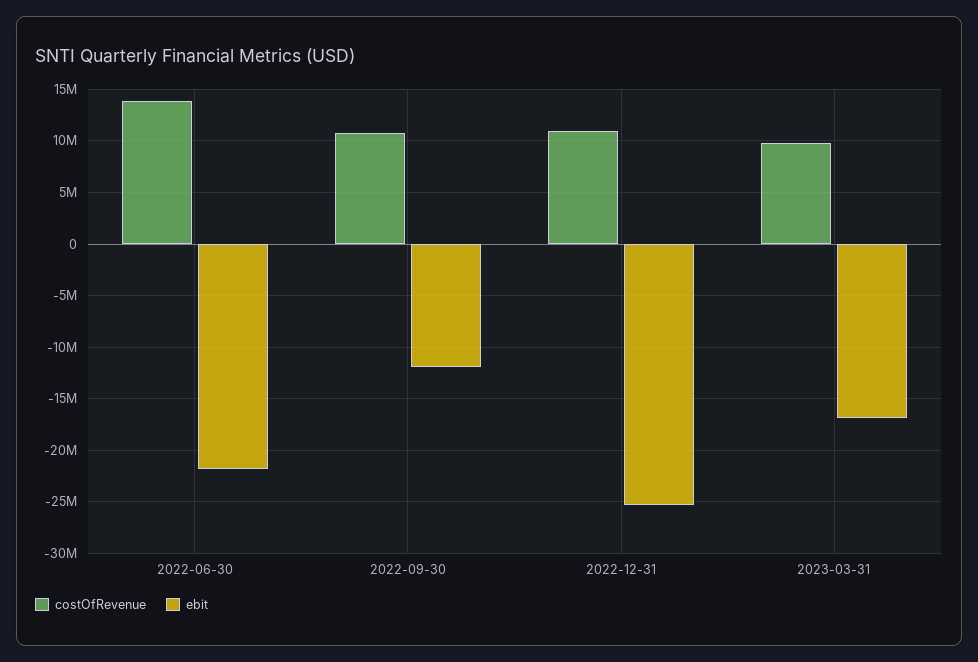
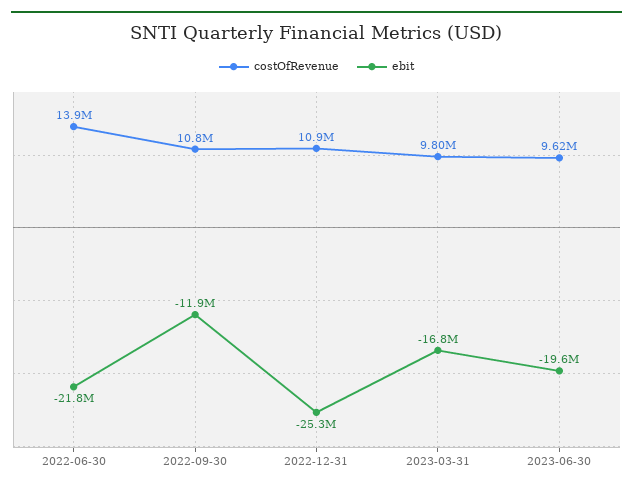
costOfRevenue, 2023-06-30: none -> 9620000
ebit, 2023-06-30: none -> -19600000

